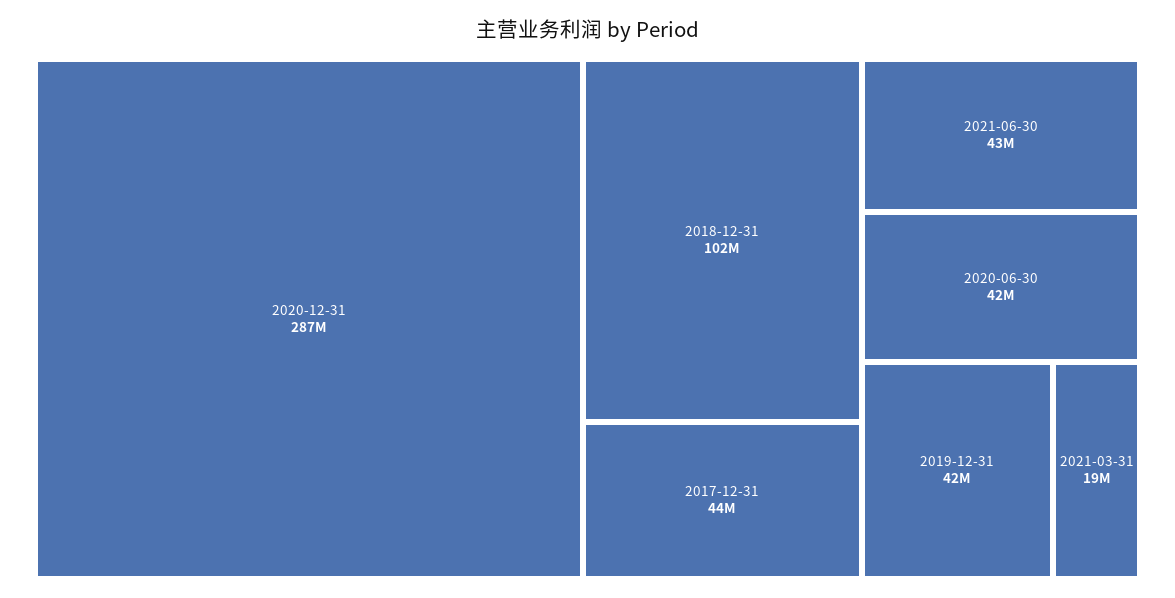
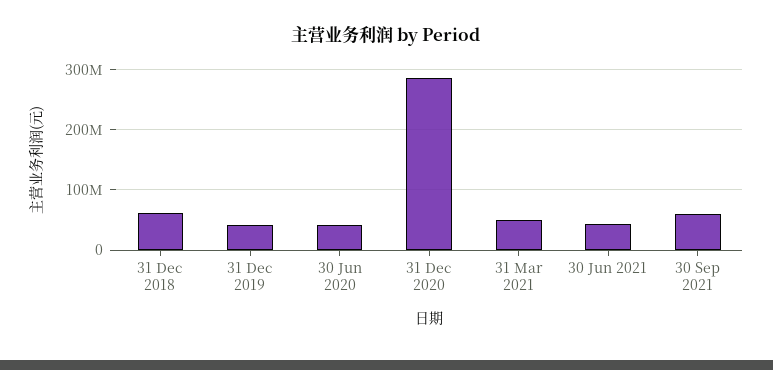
2018-12-31: 102000000 -> 60000000
2017-12-31: 44000000 -> none
2021-03-31: 19000000 -> 50000000
30 Sep 2021: none -> 60000000

